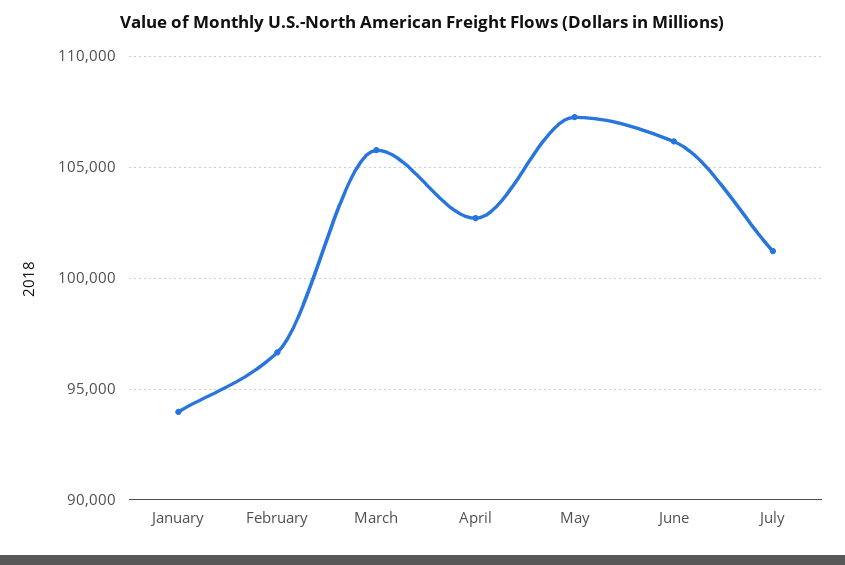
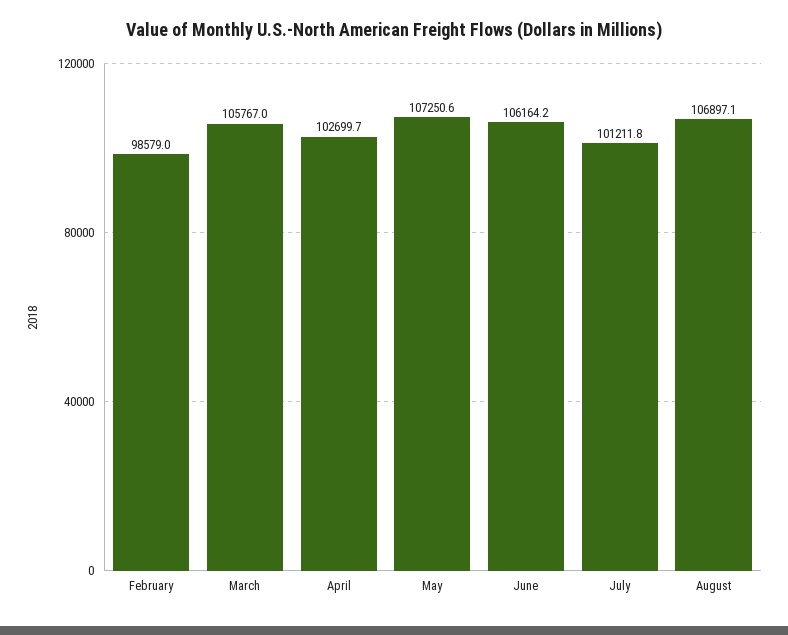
January: 94000 -> none
February: 96500 -> 98579
August: none -> 106897.1

